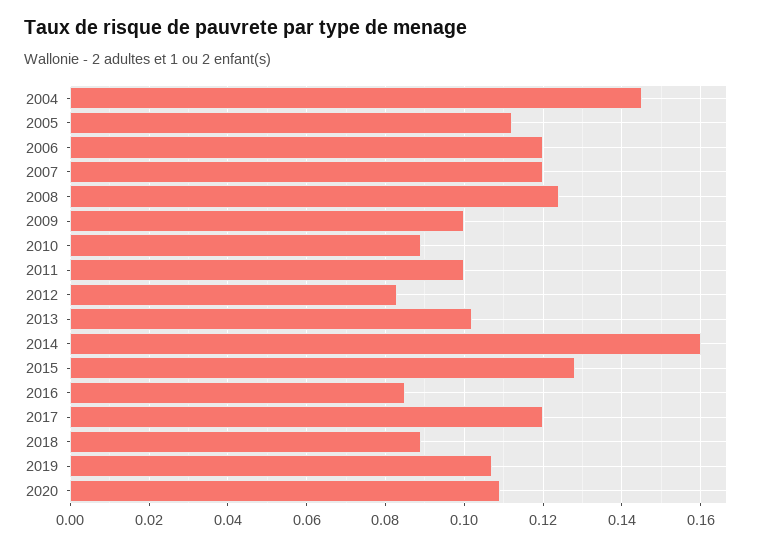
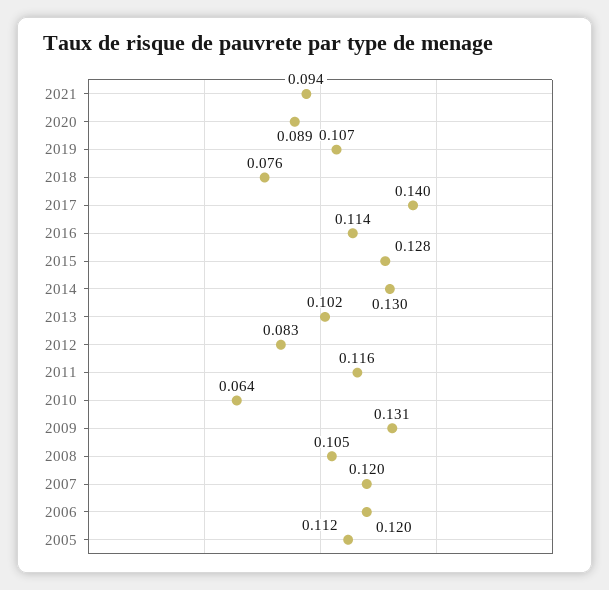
2004: 0.145 -> none
2008: 0.125 -> 0.105
2009: 0.1 -> 0.131
2010: 0.09 -> 0.064
2011: 0.1 -> 0.116
2014: 0.16 -> 0.13
2016: 0.085 -> 0.114
2017: 0.12 -> 0.14
2018: 0.09 -> 0.076
2020: 0.11 -> 0.089
2021: none -> 0.094

